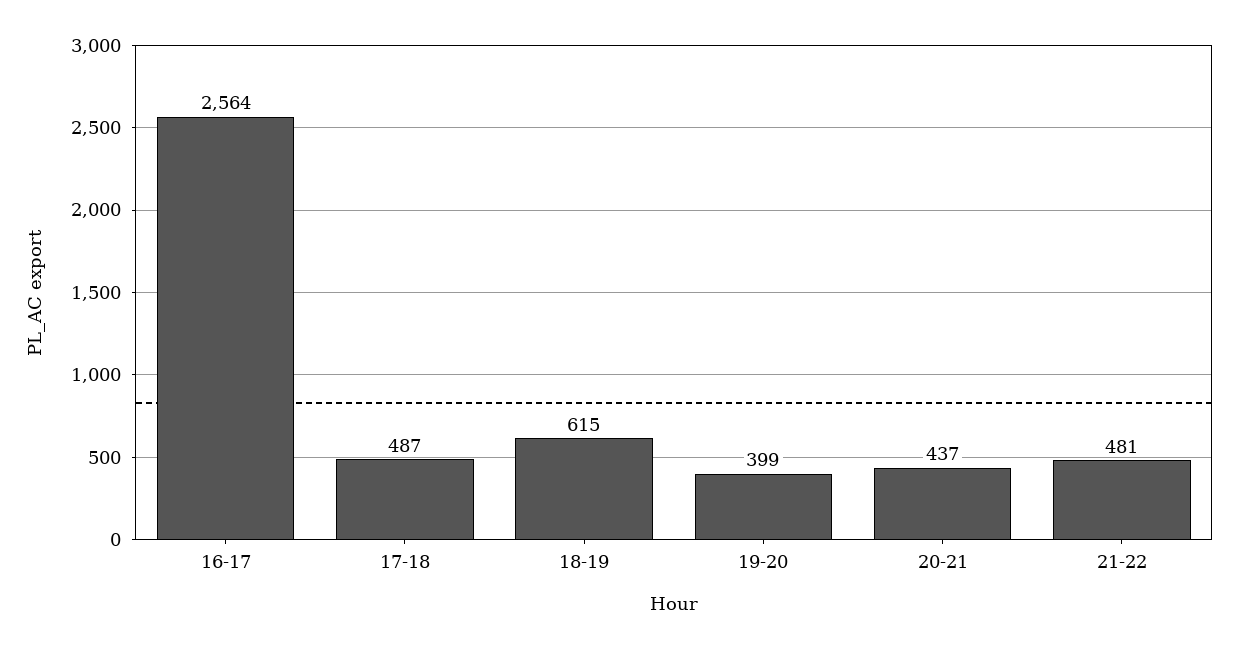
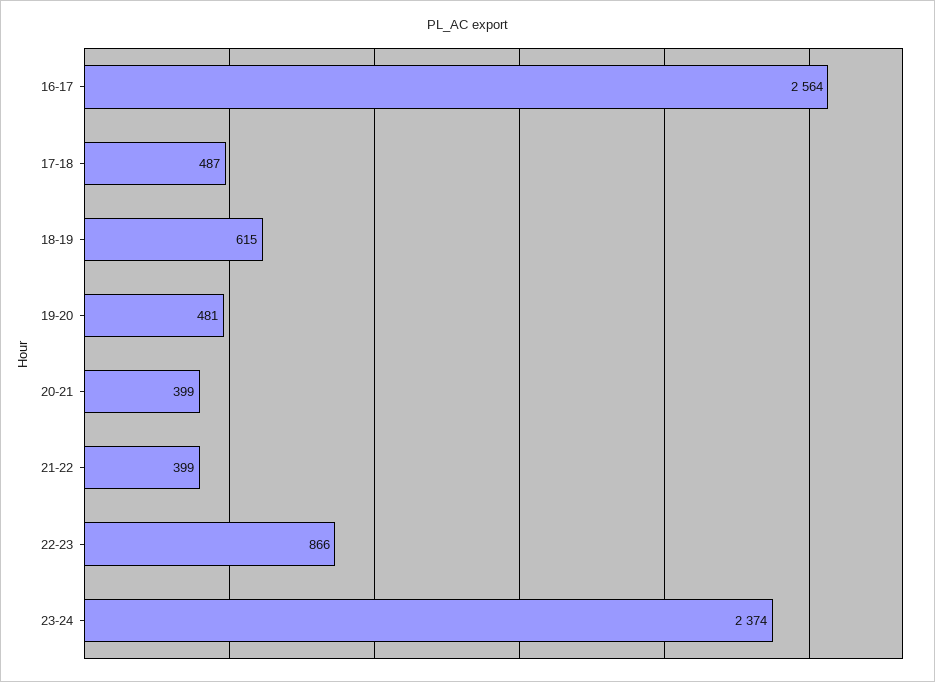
19-20: 399 -> 481
20-21: 437 -> 399
21-22: 481 -> 399
22-23: none -> 866
23-24: none -> 2374

